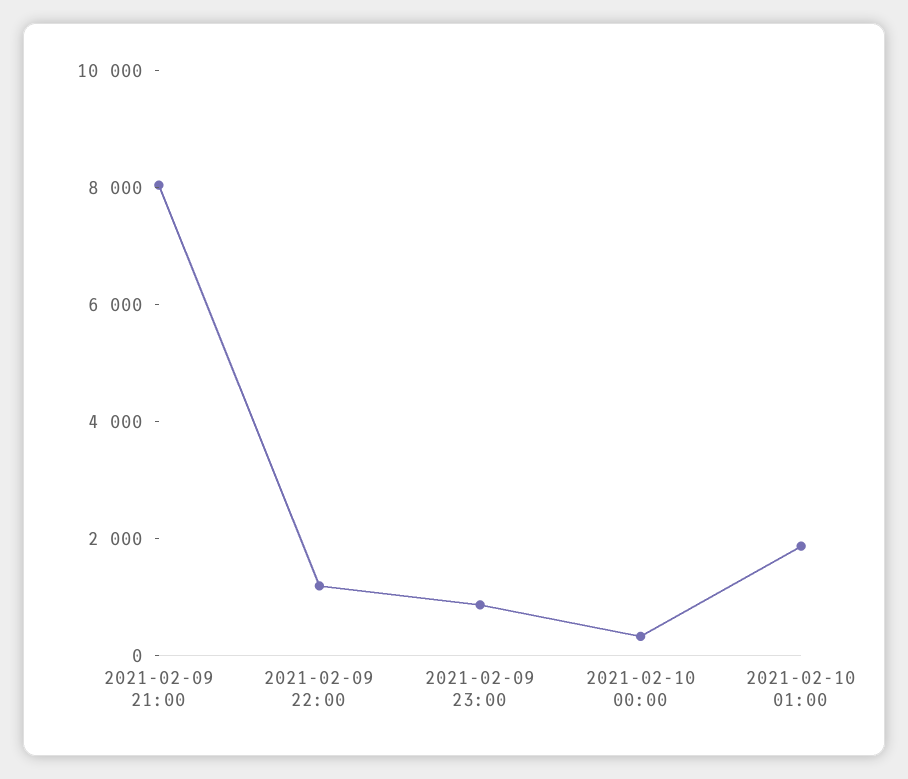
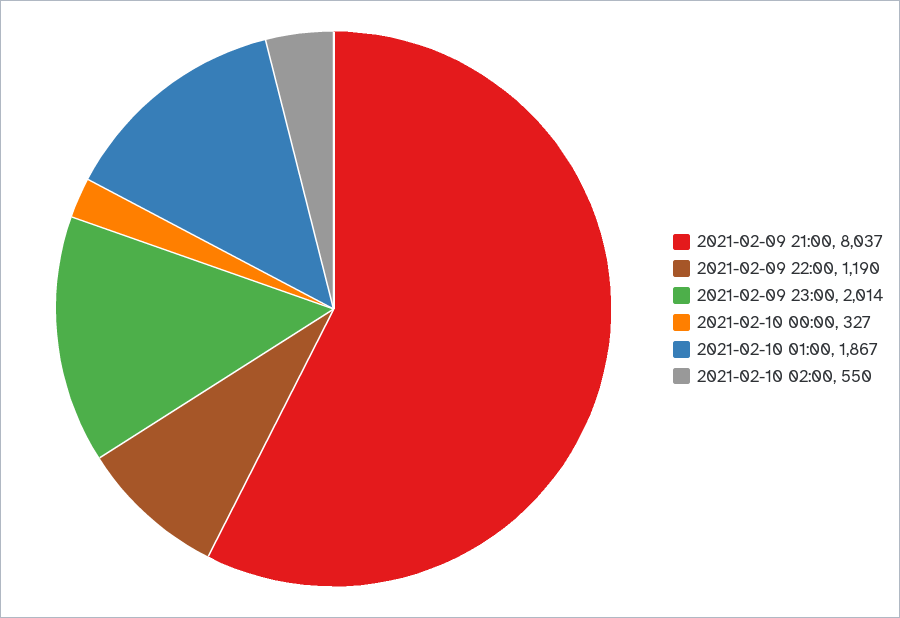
2021-02-09 23:00: 1000 -> 2014
2021-02-10 02:00: none -> 550

